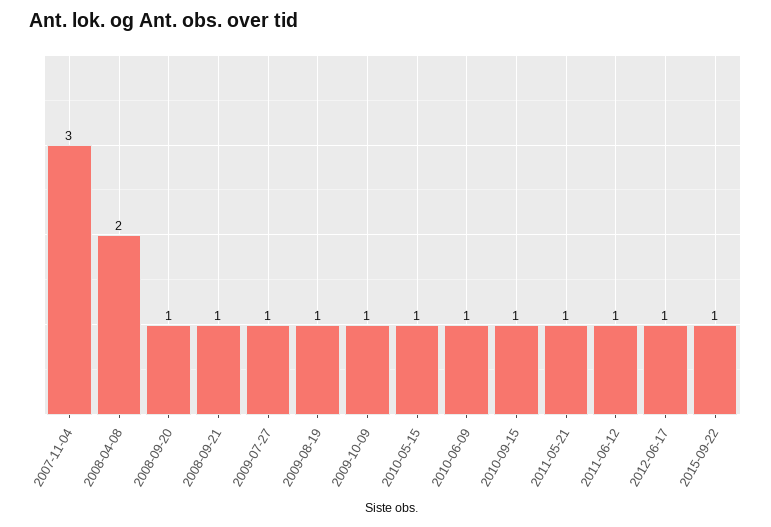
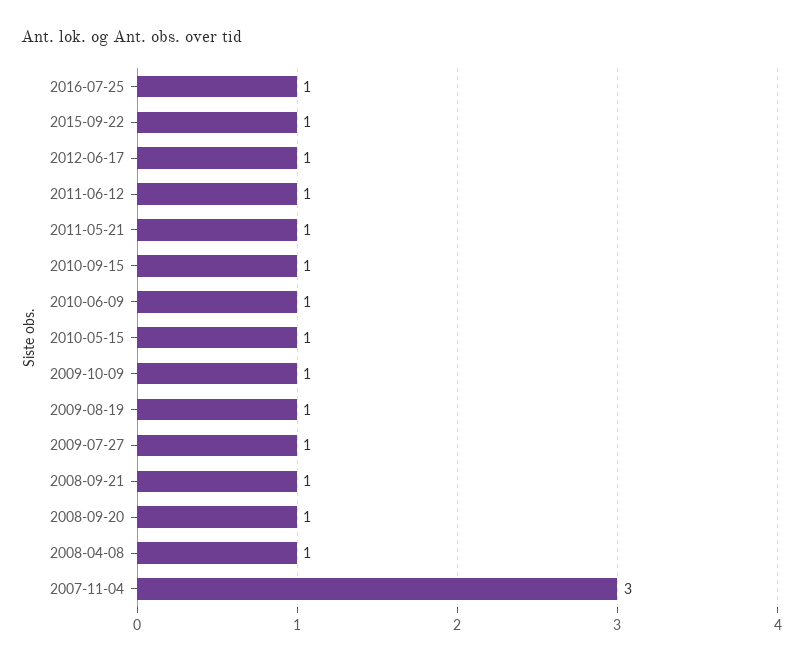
2008-04-08: 2 -> 1
2016-07-25: none -> 1

